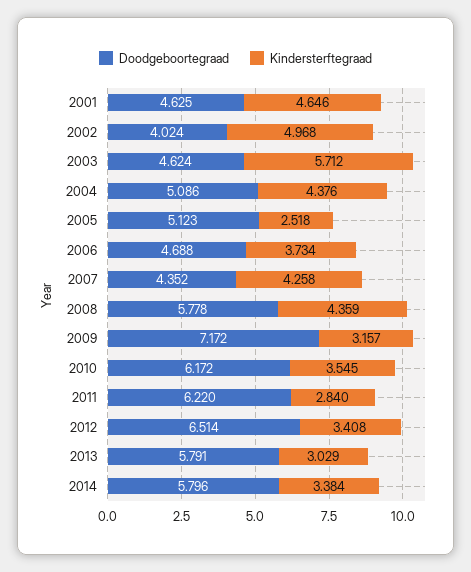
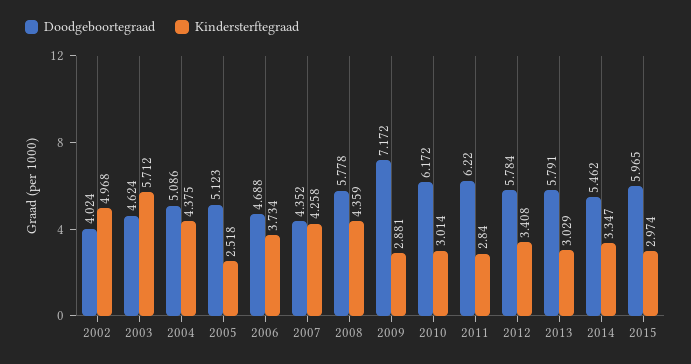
Doodgeboortegraad, 2001: 4.625 -> none
Kindersterftegraad, 2001: 4.646 -> none
Kindersterftegraad, 2004: 4.376 -> 4.375
Kindersterftegraad, 2009: 3.157 -> 2.881
Kindersterftegraad, 2010: 3.545 -> 3.014
Doodgeboortegraad, 2012: 6.514 -> 5.784
Doodgeboortegraad, 2014: 5.796 -> 5.462
Kindersterftegraad, 2014: 3.384 -> 3.347
Doodgeboortegraad, 2015: none -> 5.965
Kindersterftegraad, 2015: none -> 2.974

